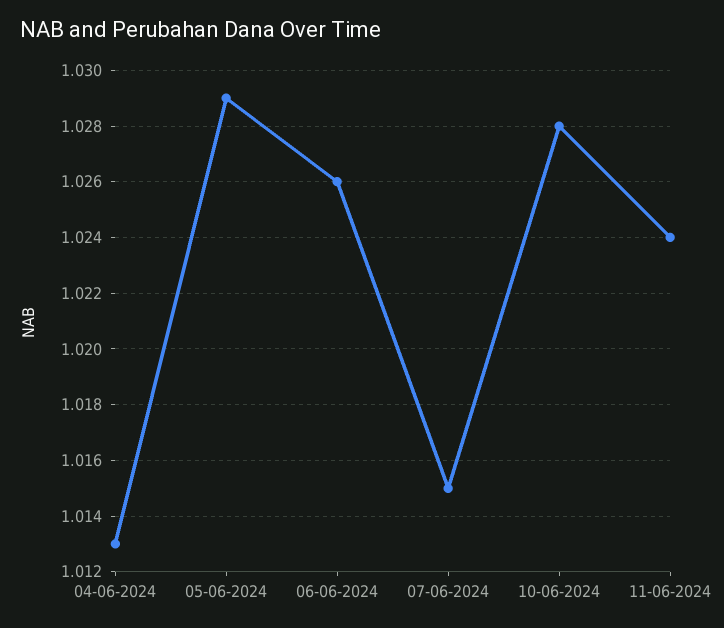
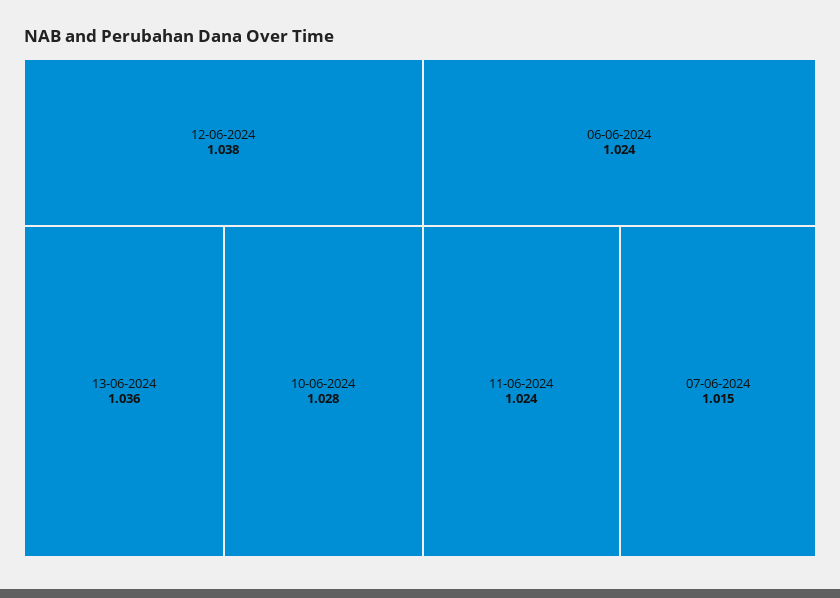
04-06-2024: 1.013 -> none
05-06-2024: 1.029 -> none
06-06-2024: 1.026 -> 1.024
12-06-2024: none -> 1.038
13-06-2024: none -> 1.036

